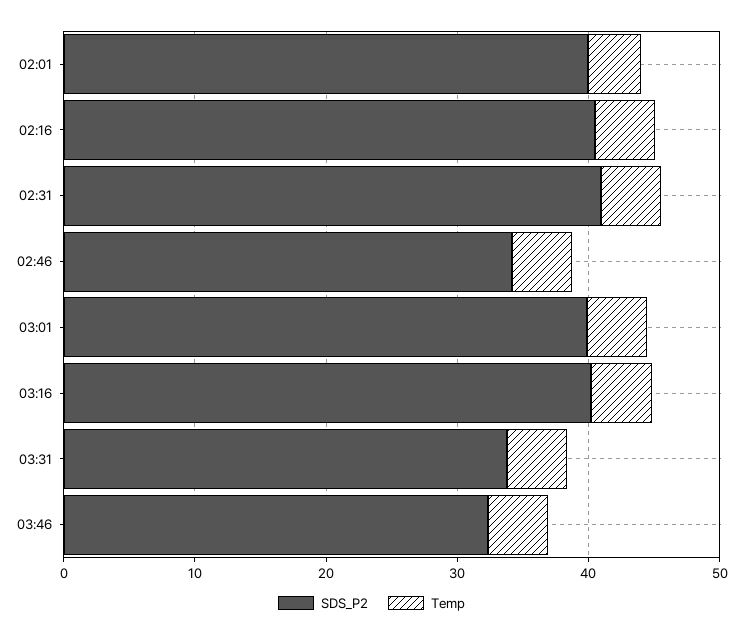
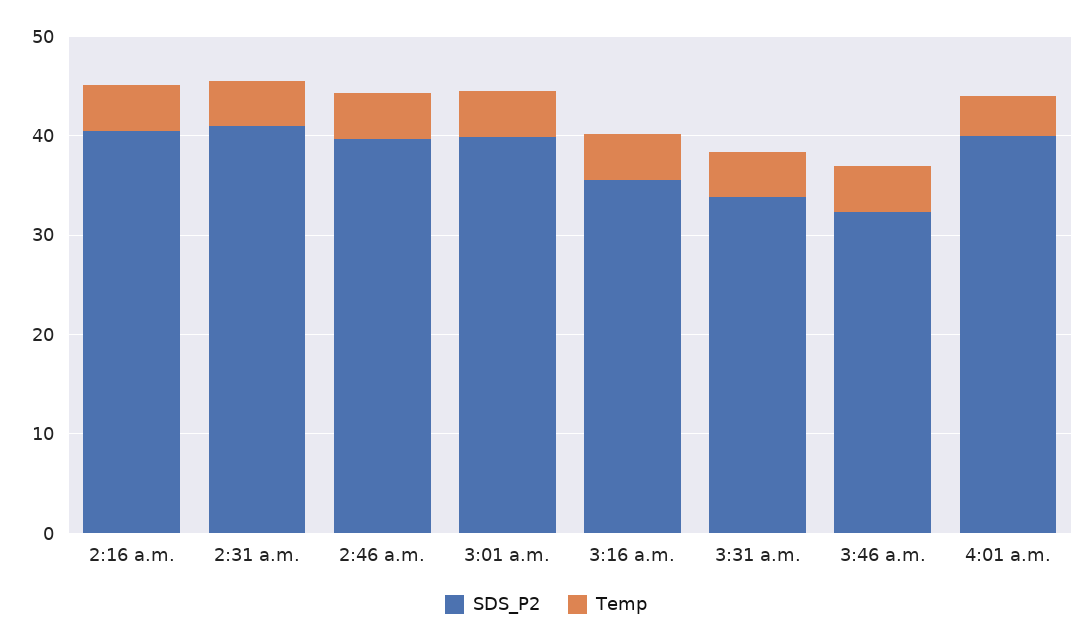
SDS_P2, 02:01: 40 -> none
Temp, 02:01: 4 -> none
SDS_P2, 02:46: 34 -> 40
SDS_P2, 03:16: 40 -> 36
SDS_P2, 4:01 a.m.: none -> 40
Temp, 4:01 a.m.: none -> 4

